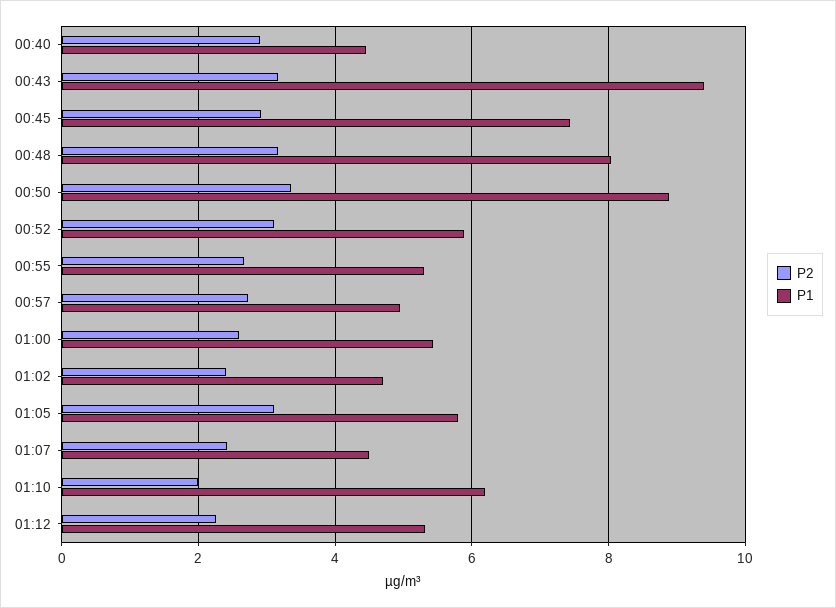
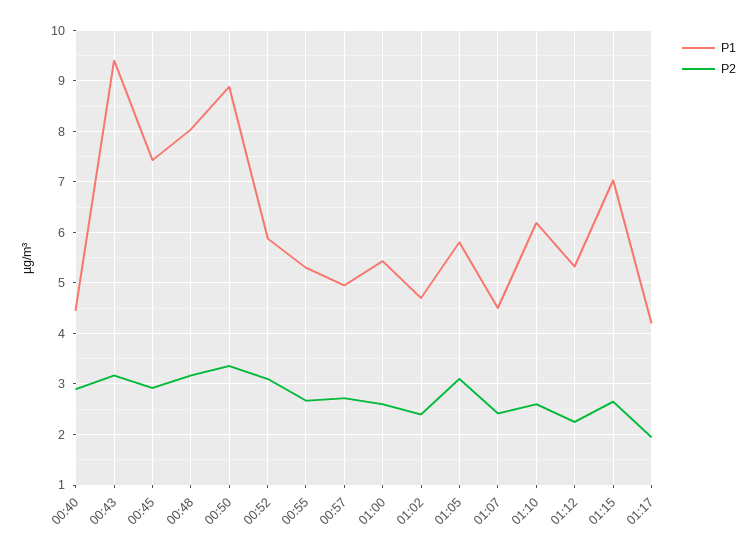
P2, 01:10: 2 -> 2.6
P1, 01:15: none -> 7
P2, 01:15: none -> 2.6
P1, 01:17: none -> 4.2
P2, 01:17: none -> 2

